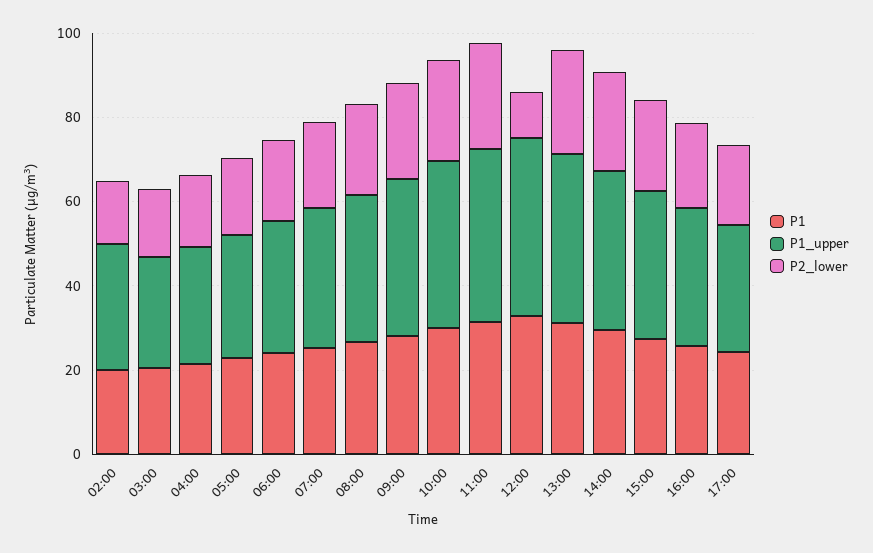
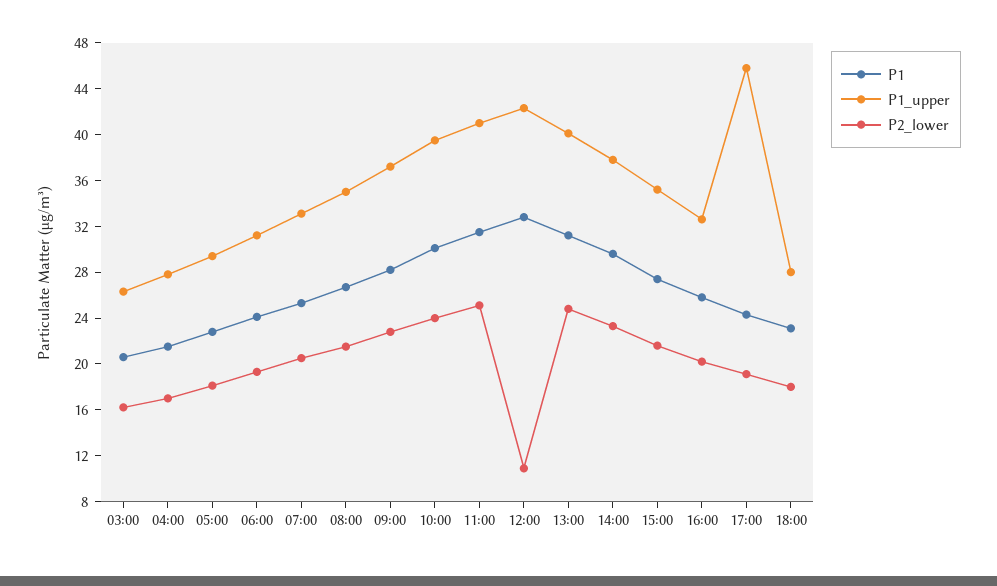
P1, 02:00: 20 -> none
P1_upper, 02:00: 30 -> none
P2_lower, 02:00: 15 -> none
P1_upper, 17:00: 30 -> 46
P1, 18:00: none -> 23
P1_upper, 18:00: none -> 28
P2_lower, 18:00: none -> 18

